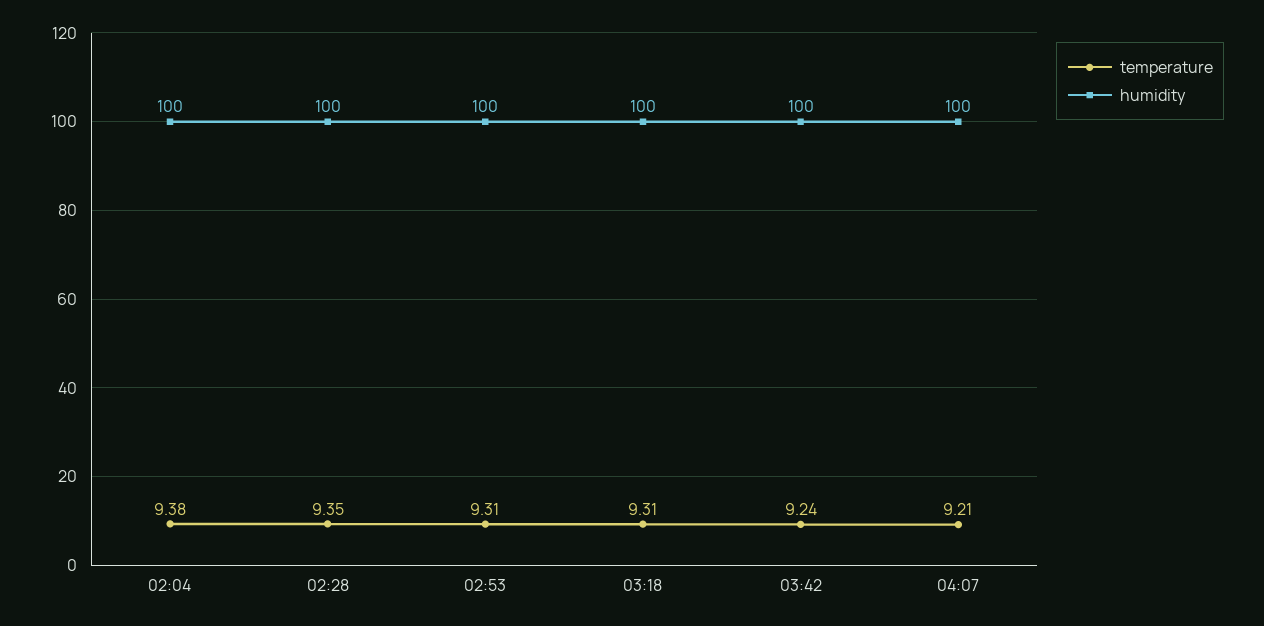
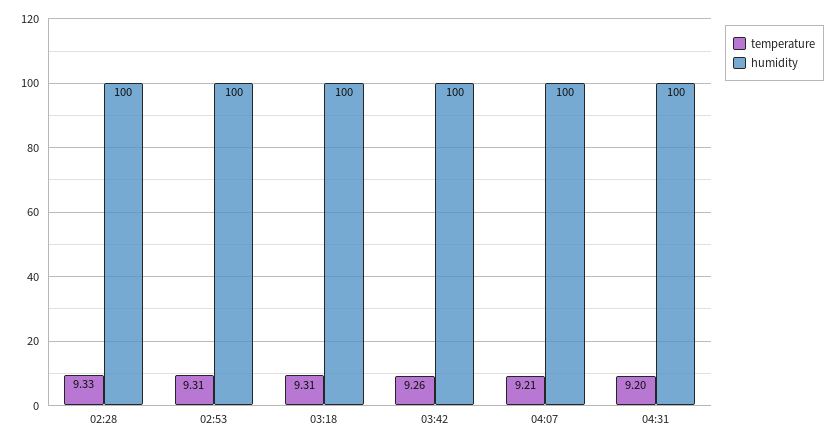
temperature, 02:04: 9.38 -> none
humidity, 02:04: 100 -> none
temperature, 02:28: 9.35 -> 9.33
temperature, 03:42: 9.24 -> 9.26
temperature, 04:31: none -> 9.2
humidity, 04:31: none -> 100

